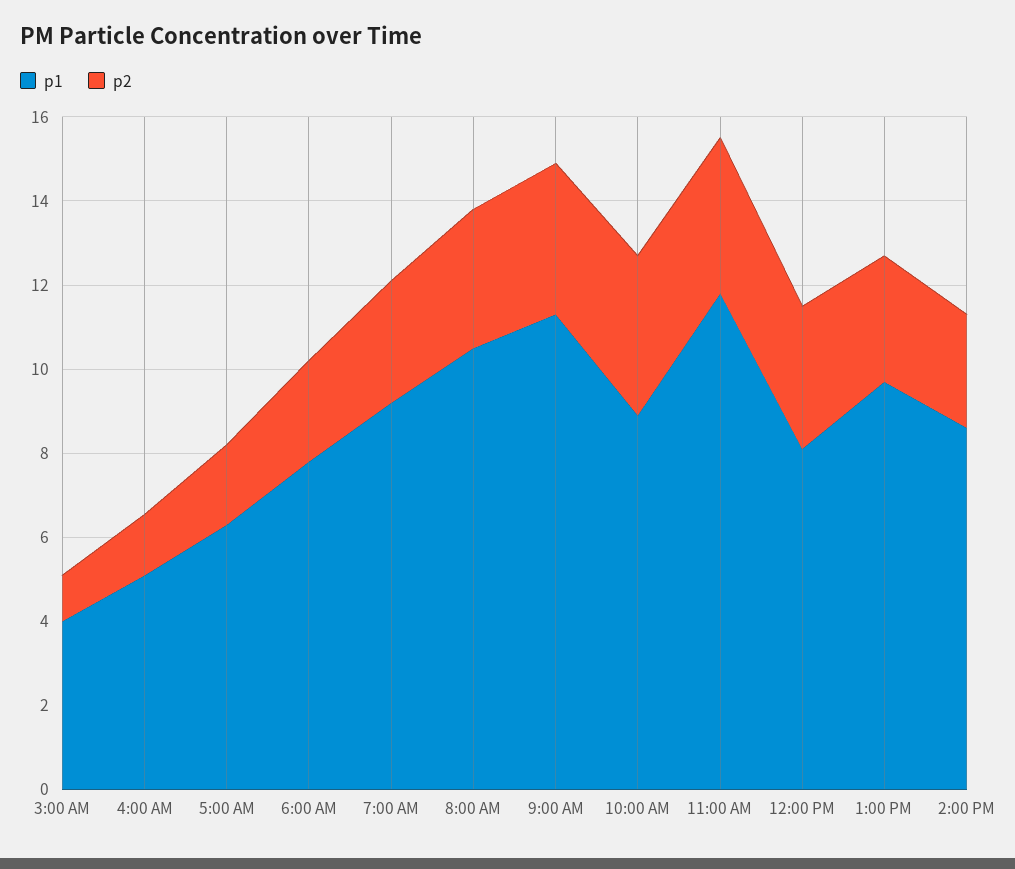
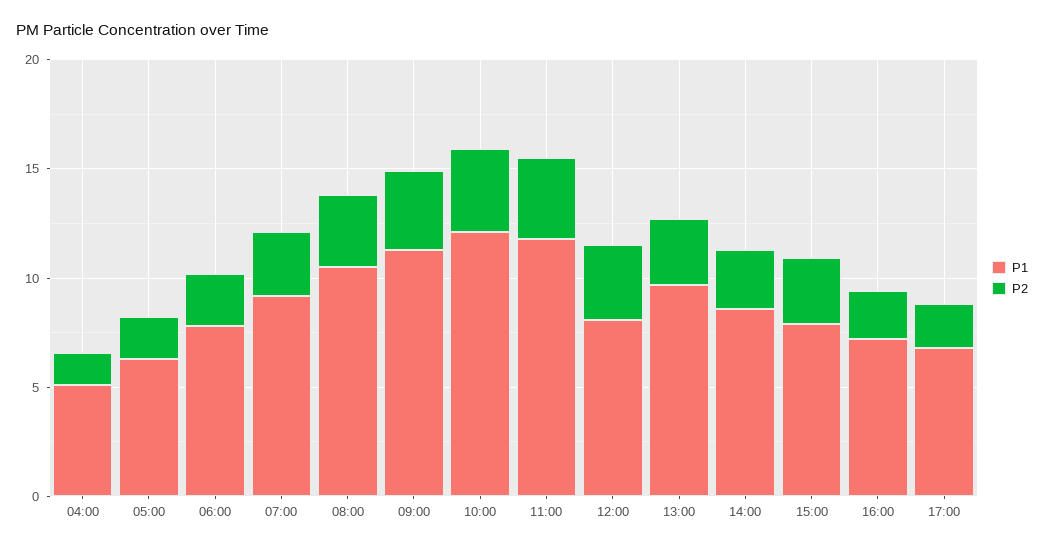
p1, 3:00 AM: 4 -> none
p2, 3:00 AM: 1 -> none
p1, 10:00 AM: 9 -> 12
p1, 15:00: none -> 8
p2, 15:00: none -> 3
p1, 16:00: none -> 7
p2, 16:00: none -> 2
p1, 17:00: none -> 7
p2, 17:00: none -> 2

